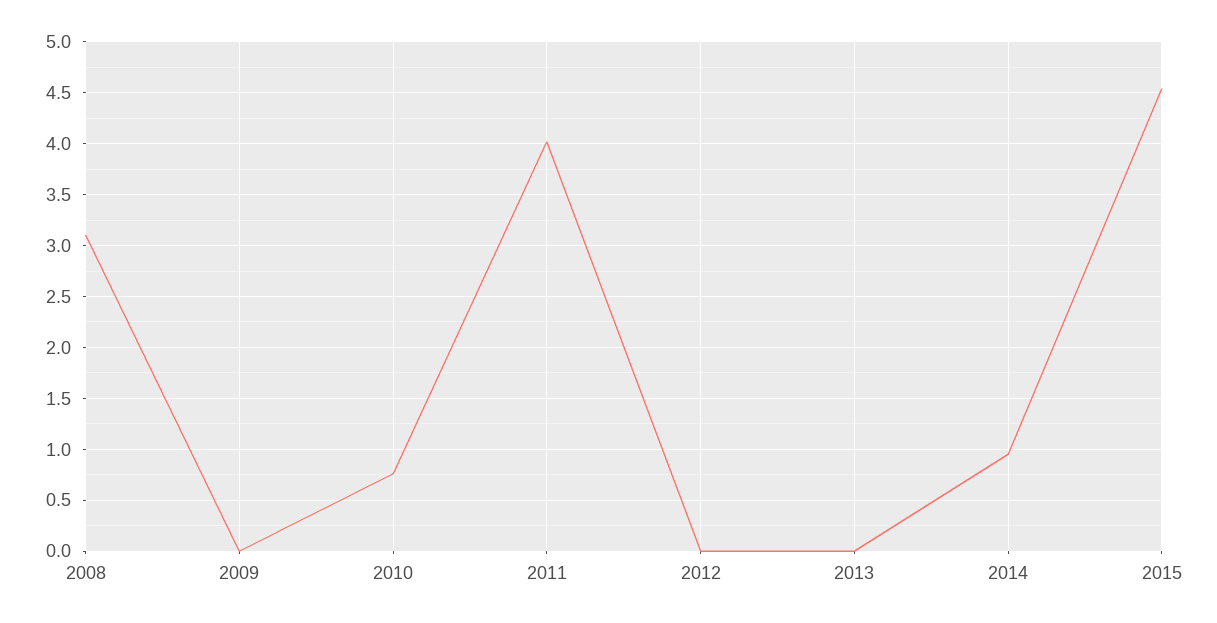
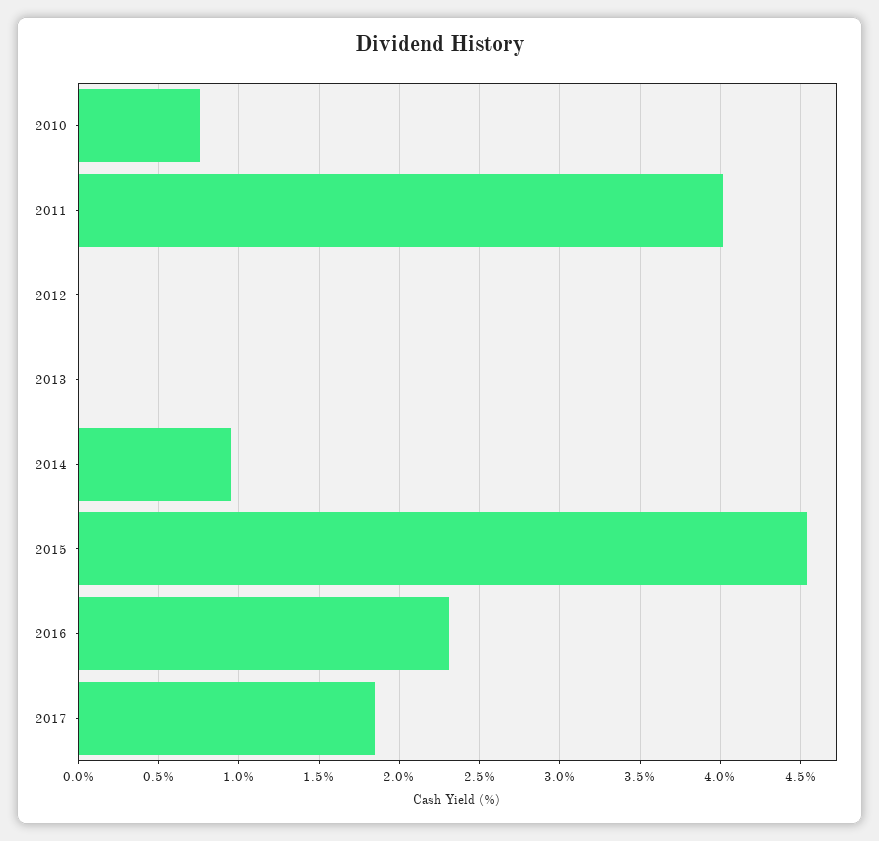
2008: 3.1 -> none
2009: 0 -> none
2016: none -> 2.3
2017: none -> 1.85

